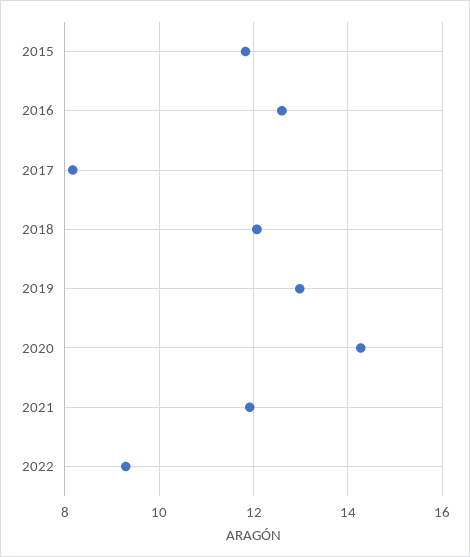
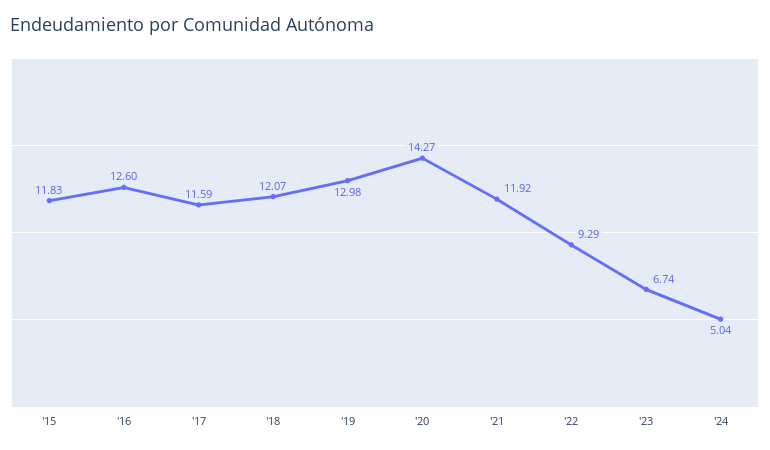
2017: 8.2 -> 11.59
'23: none -> 6.74
'24: none -> 5.04

